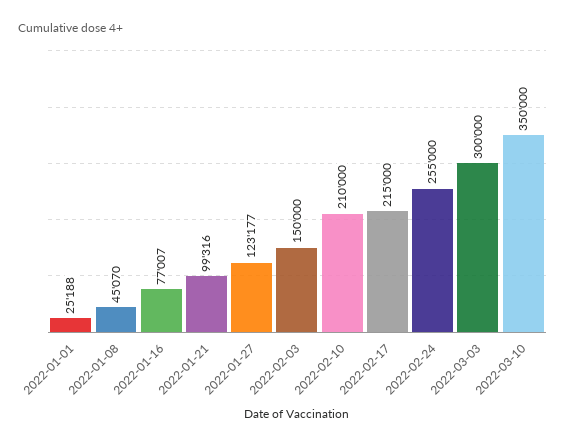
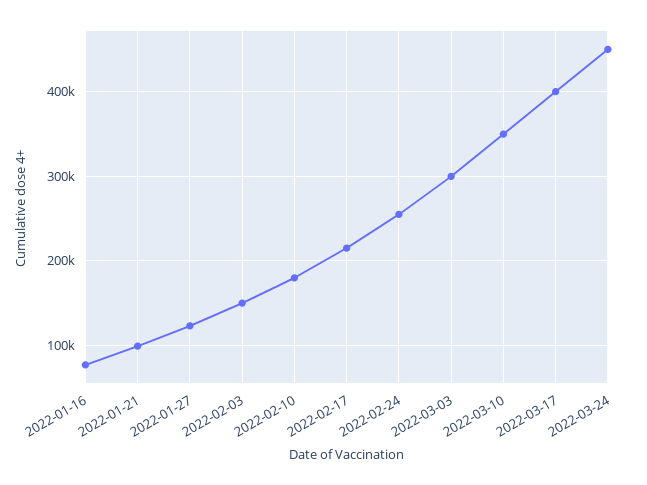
2022-01-01: 25188 -> none
2022-01-08: 45070 -> none
2022-02-10: 210000 -> 180000
2022-03-17: none -> 400000
2022-03-24: none -> 450000

